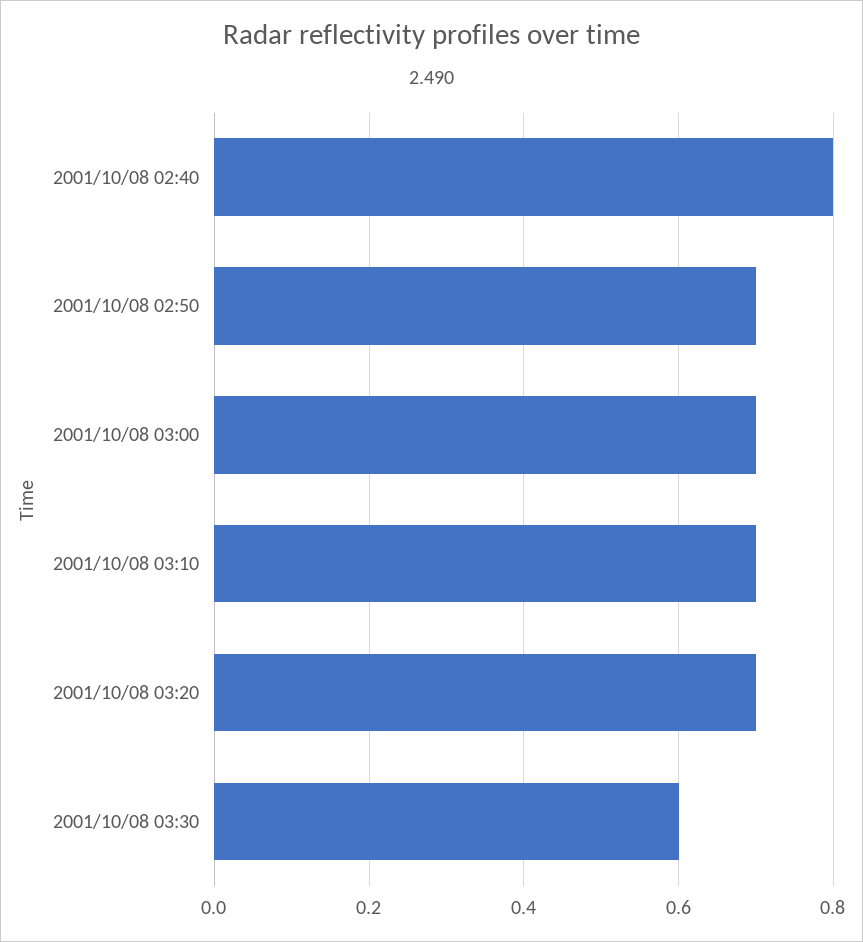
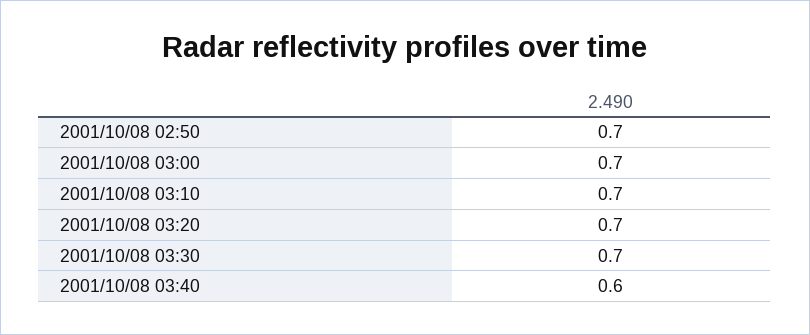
2001/10/08 02:40: 0.8 -> none
2001/10/08 03:30: 0.6 -> 0.7
2001/10/08 03:40: none -> 0.6

